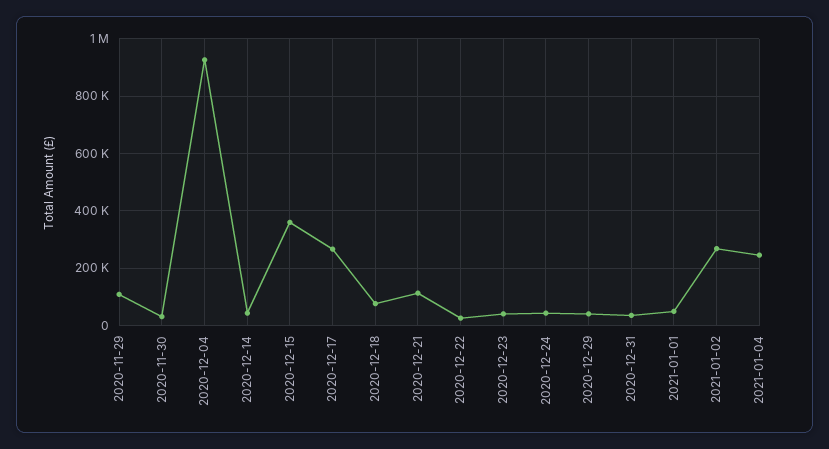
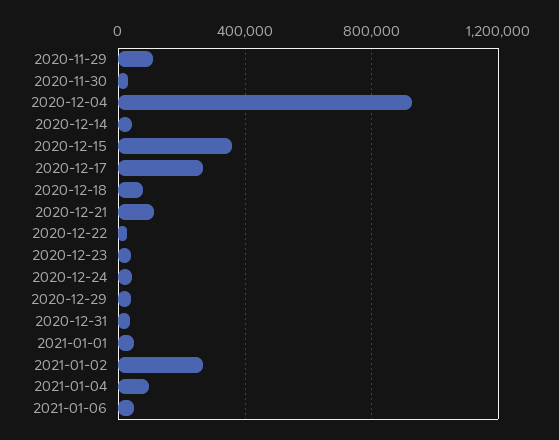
2021-01-04: 250000 -> 100000
2021-01-06: none -> 50000

